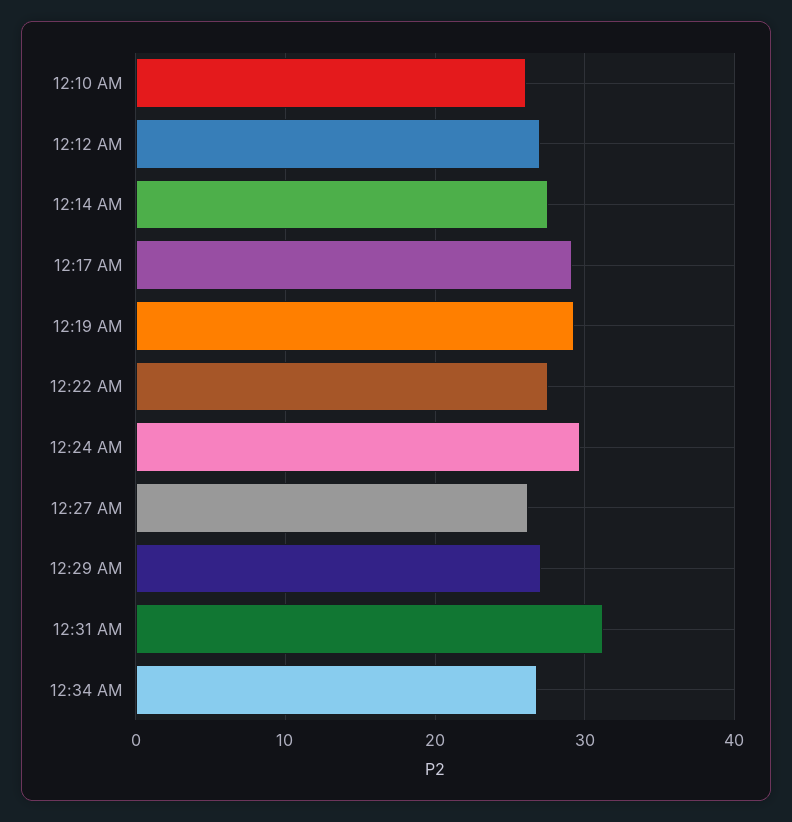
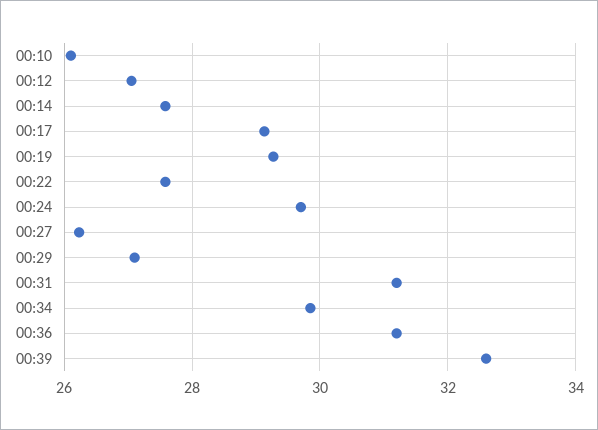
12:34 AM: 27 -> 29.8
00:36: none -> 31.2
00:39: none -> 32.6

